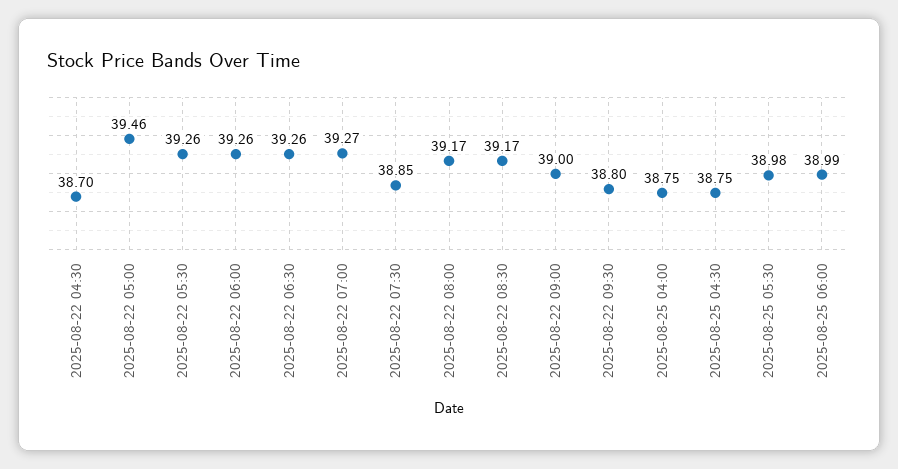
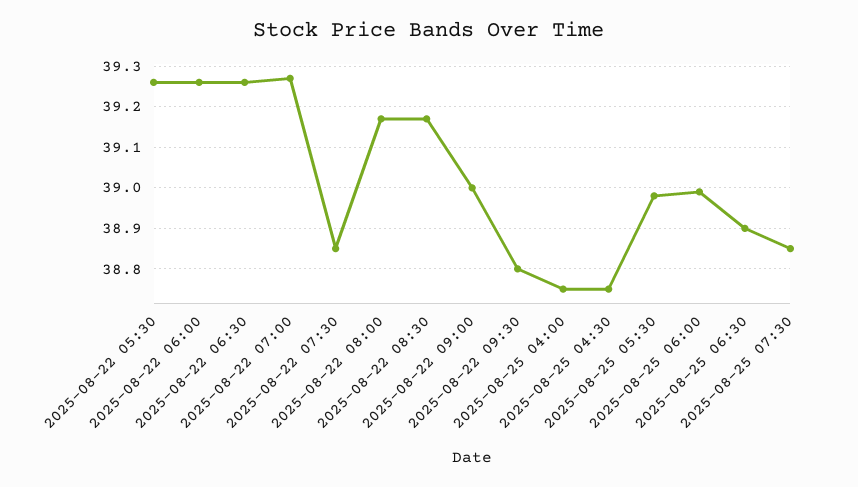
2025-08-22 04:30: 38.7 -> none
2025-08-22 05:00: 39.46 -> none
2025-08-25 06:30: none -> 38.9
2025-08-25 07:30: none -> 38.85

